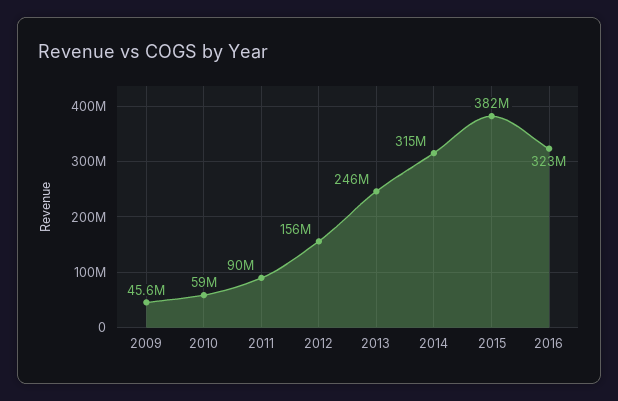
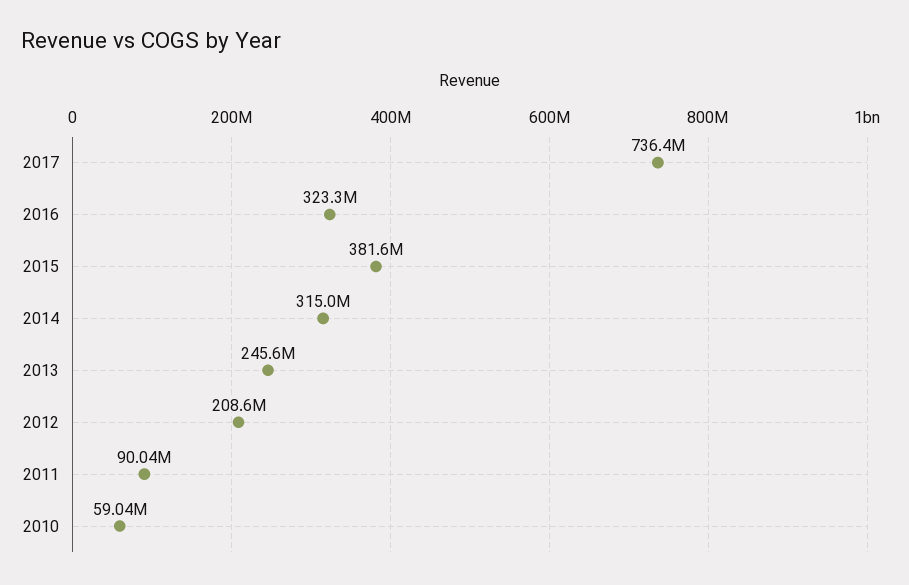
2009: 45600000 -> none
2012: 156000000 -> 208600000
2017: none -> 736400000

